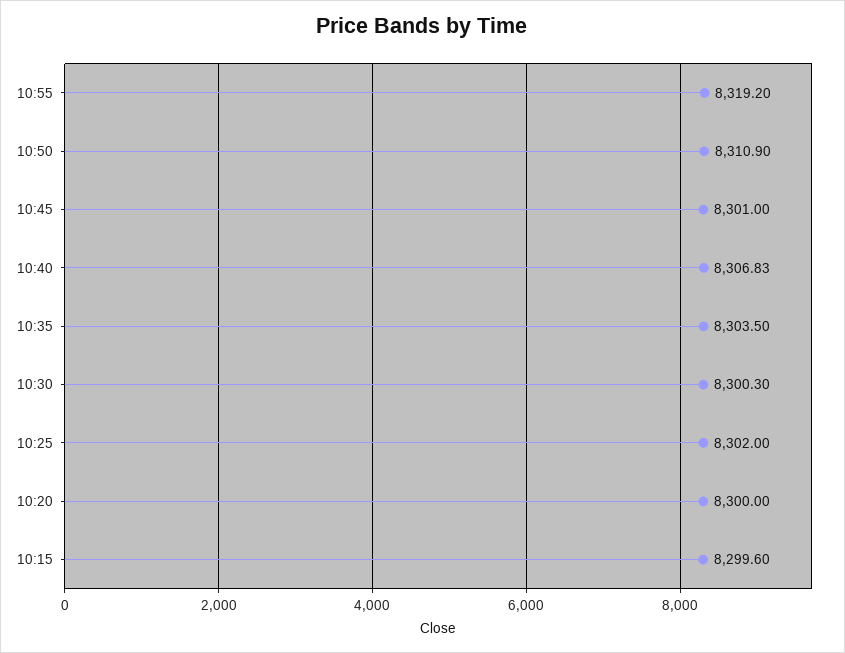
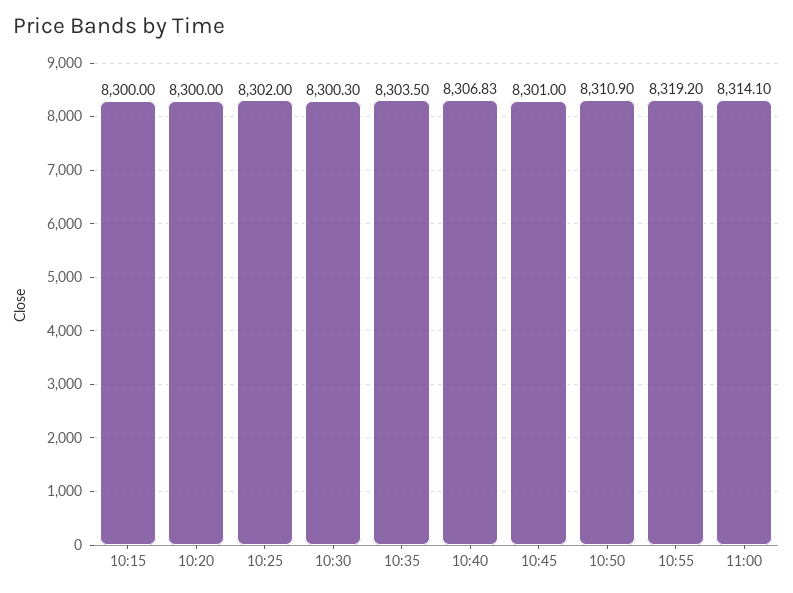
10:15: 8299.6 -> 8300
11:00: none -> 8314.1

